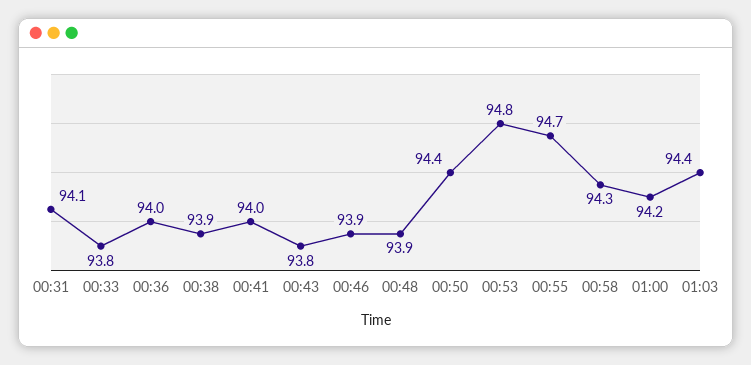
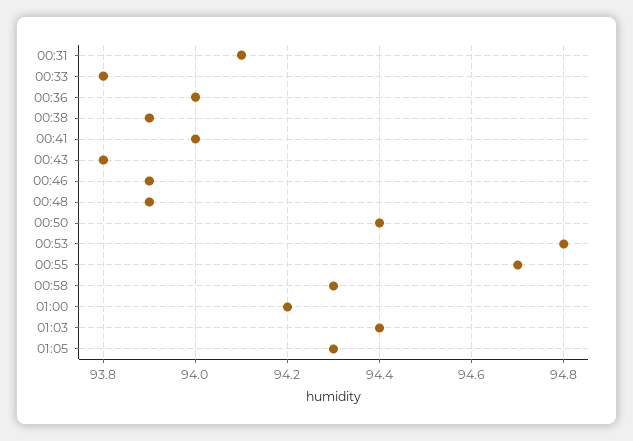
01:05: none -> 94.3

